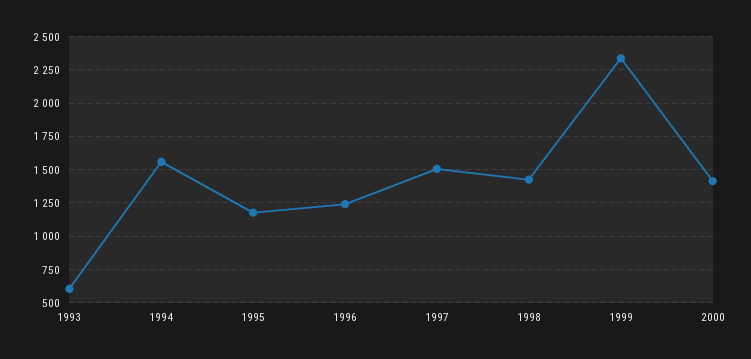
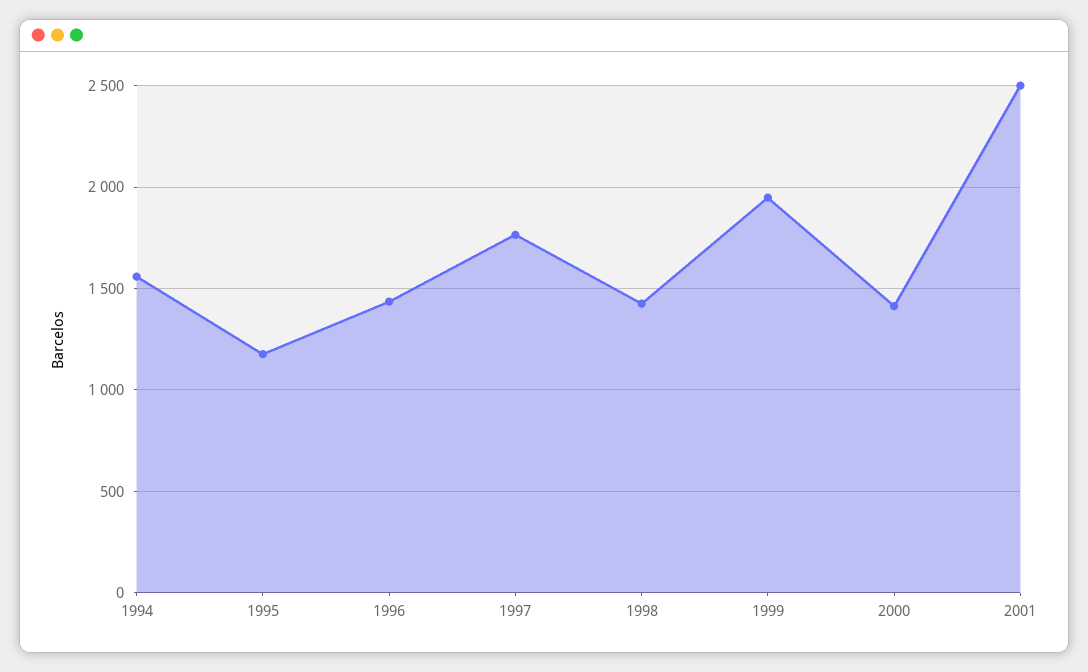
1993: 600 -> none
1996: 1250 -> 1450
1997: 1500 -> 1750
1999: 2350 -> 1950
2001: none -> 2500

